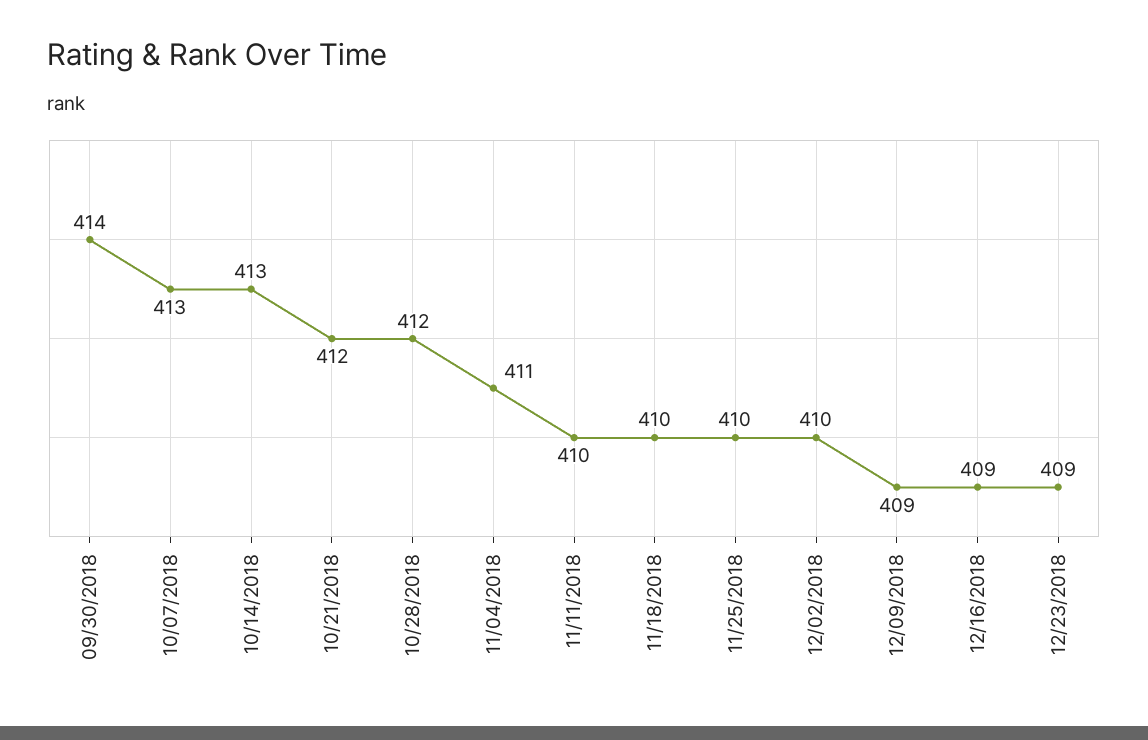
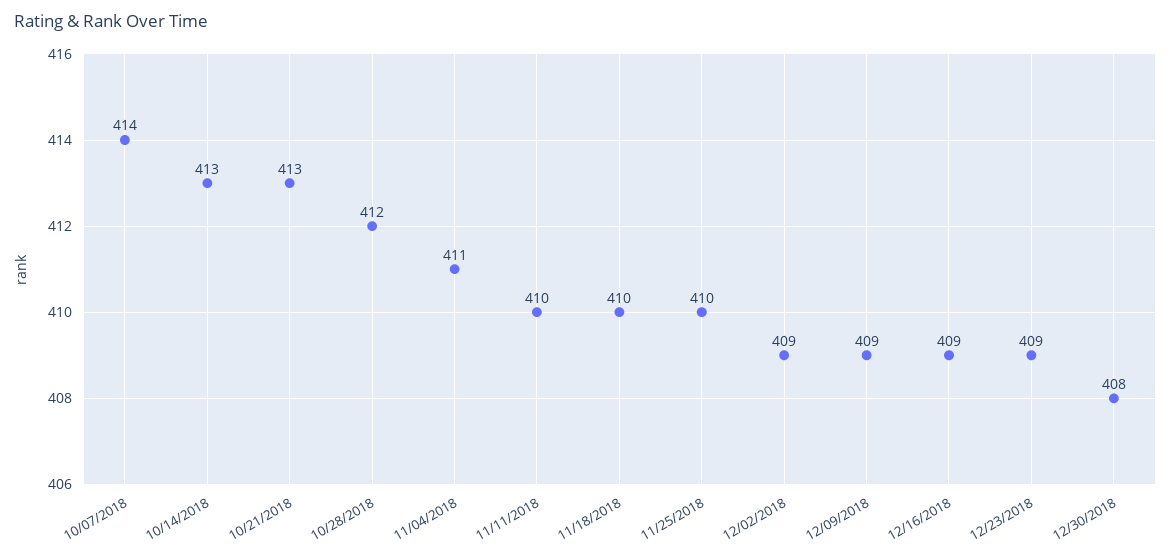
09/30/2018: 414 -> none
10/07/2018: 413 -> 414
10/21/2018: 412 -> 413
12/02/2018: 410 -> 409
12/30/2018: none -> 408

